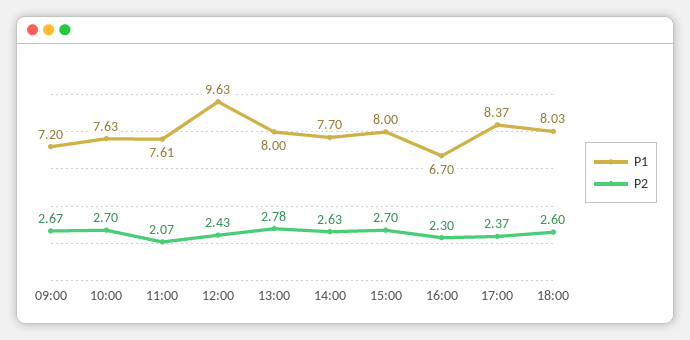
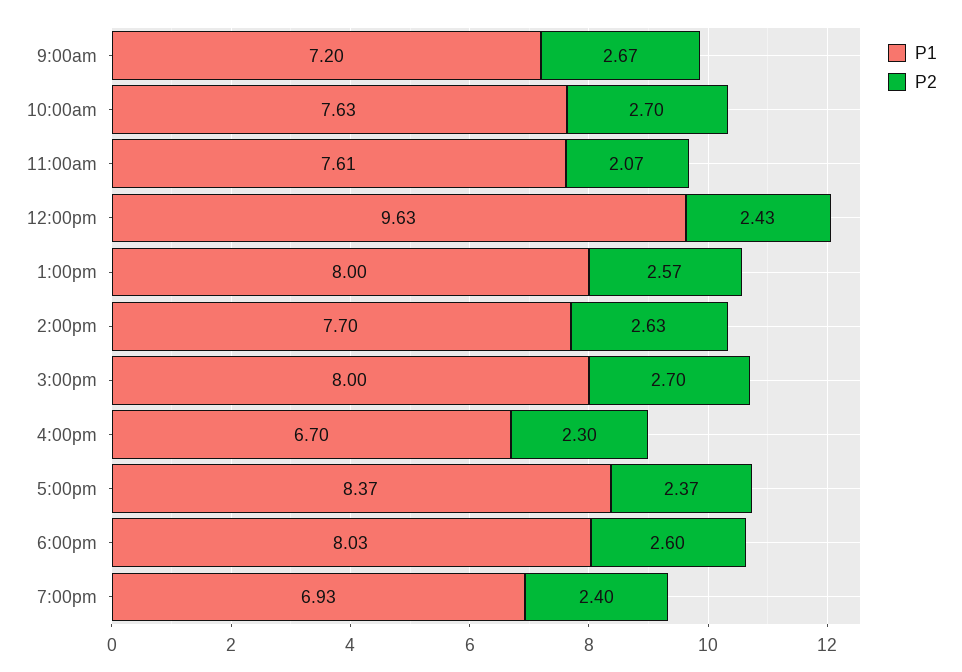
P2, 13:00: 2.78 -> 2.57
P1, 7:00pm: none -> 6.93
P2, 7:00pm: none -> 2.4

